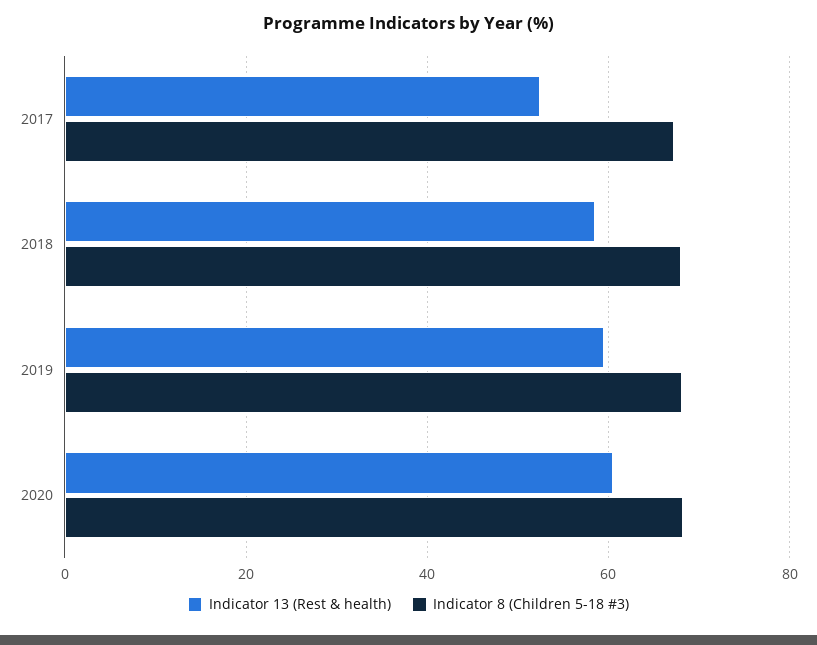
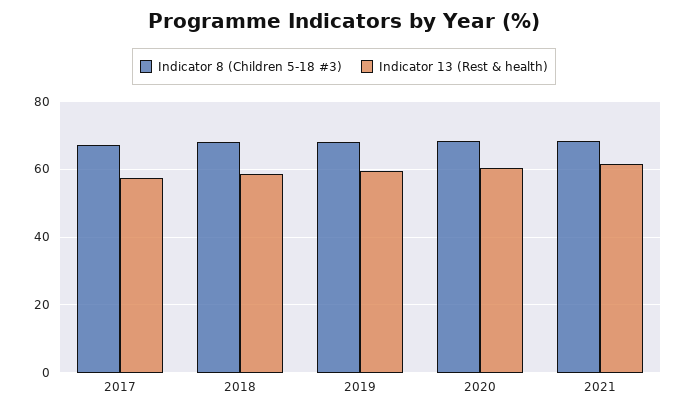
Indicator 13 (Rest & health), 2017: 52 -> 58
Indicator 8 (Children 5-18 #3), 2021: none -> 68
Indicator 13 (Rest & health), 2021: none -> 62

